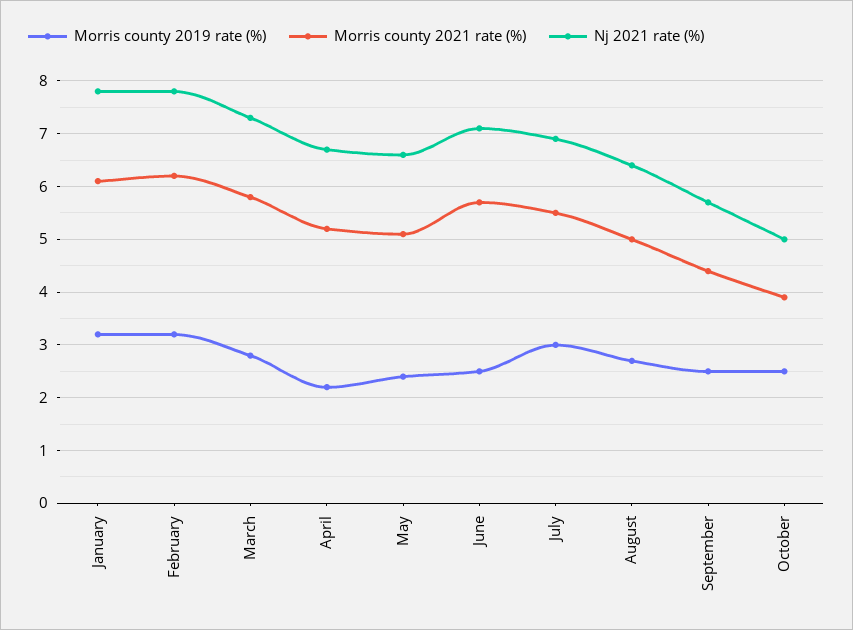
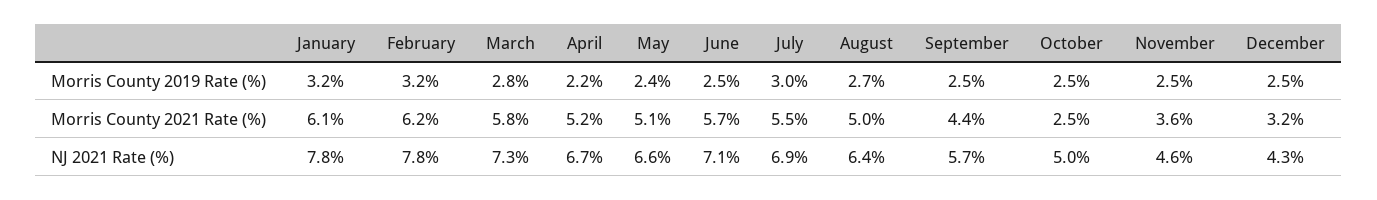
Morris county 2021 rate (%), October: 4 -> 2.5
Morris county 2019 rate (%), November: none -> 2.5
Morris county 2019 rate (%), December: none -> 2.5
Morris county 2021 rate (%), November: none -> 3.6
Morris county 2021 rate (%), December: none -> 3.2
Nj 2021 rate (%), November: none -> 4.6
Nj 2021 rate (%), December: none -> 4.3

